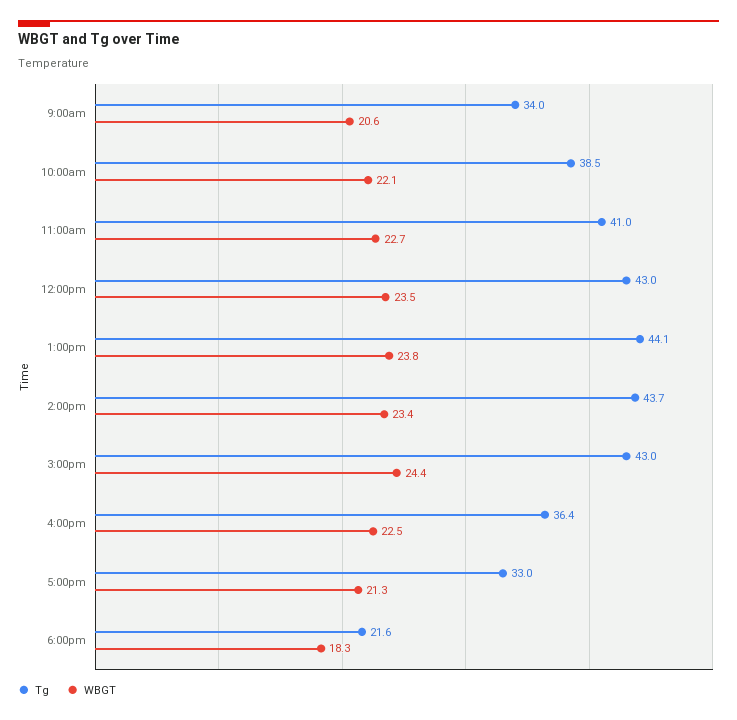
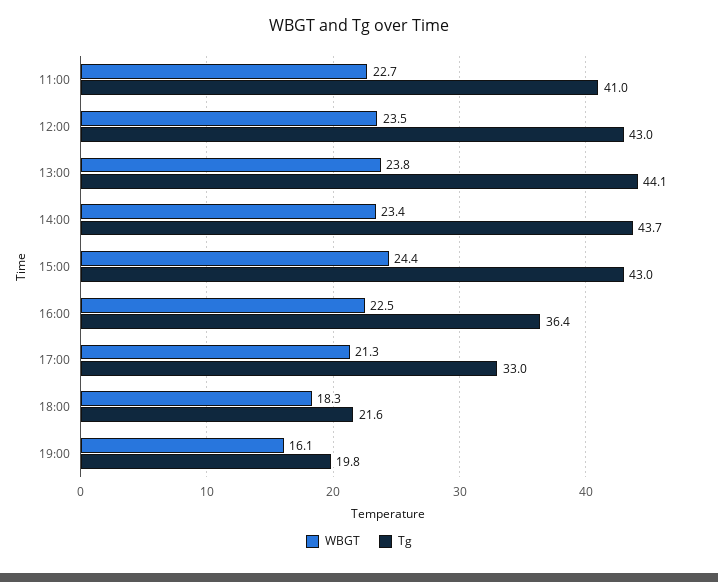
Tg, 9:00am: 34 -> none
WBGT, 9:00am: 20.6 -> none
Tg, 10:00am: 38.5 -> none
WBGT, 10:00am: 22.1 -> none
WBGT, 19:00: none -> 16.1
Tg, 19:00: none -> 19.8

